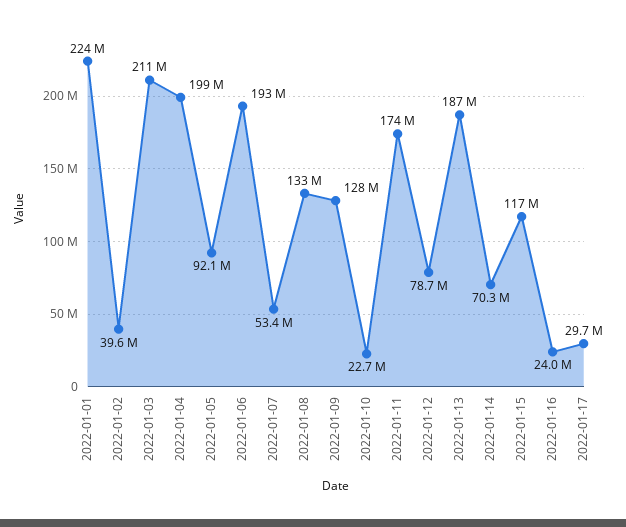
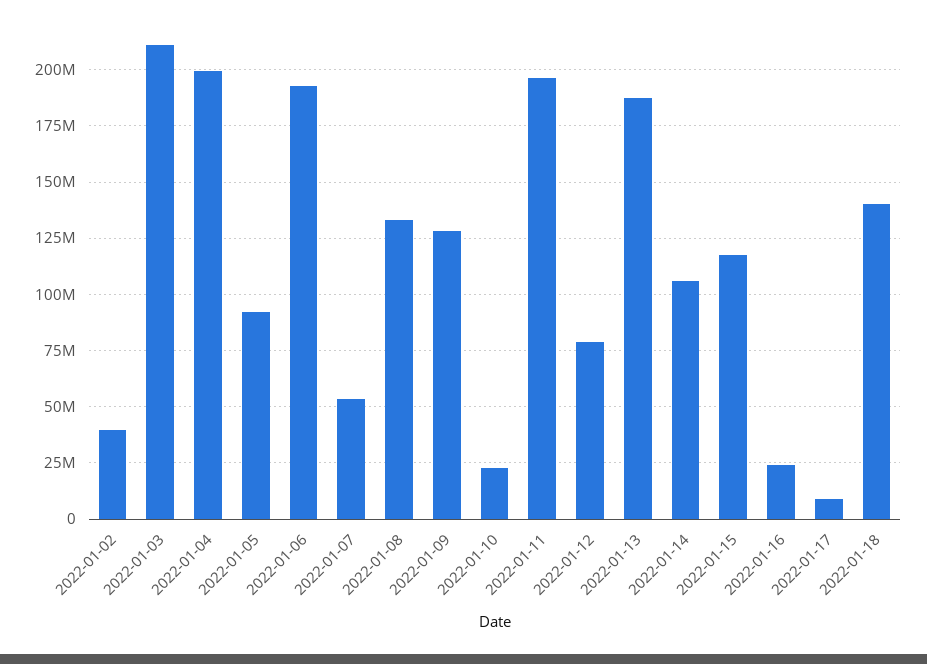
2022-01-01: 224000000 -> none
2022-01-11: 174000000 -> 195000000
2022-01-14: 70300000 -> 105000000
2022-01-17: 29700000 -> 10000000
2022-01-18: none -> 140000000

